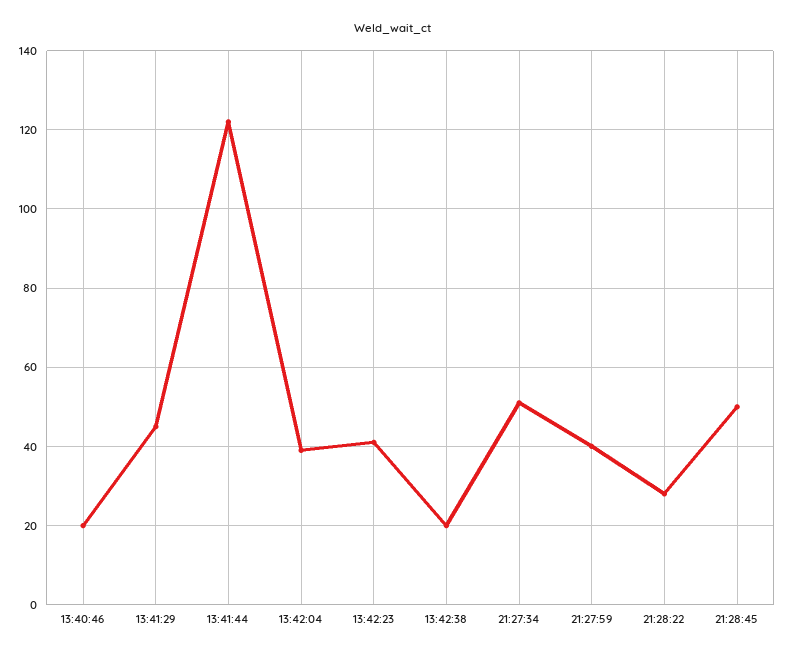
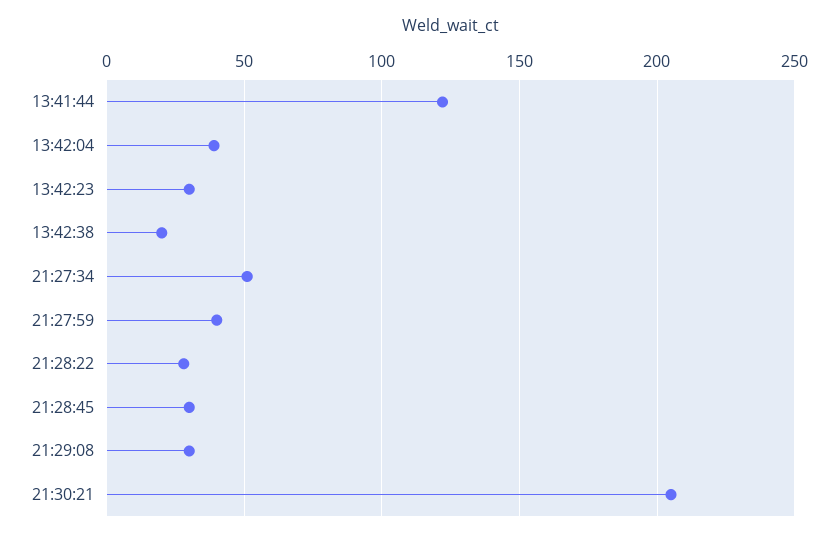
13:40:46: 20 -> none
13:41:29: 45 -> none
13:42:23: 40 -> 30
21:28:45: 50 -> 30
21:29:08: none -> 30
21:30:21: none -> 205

